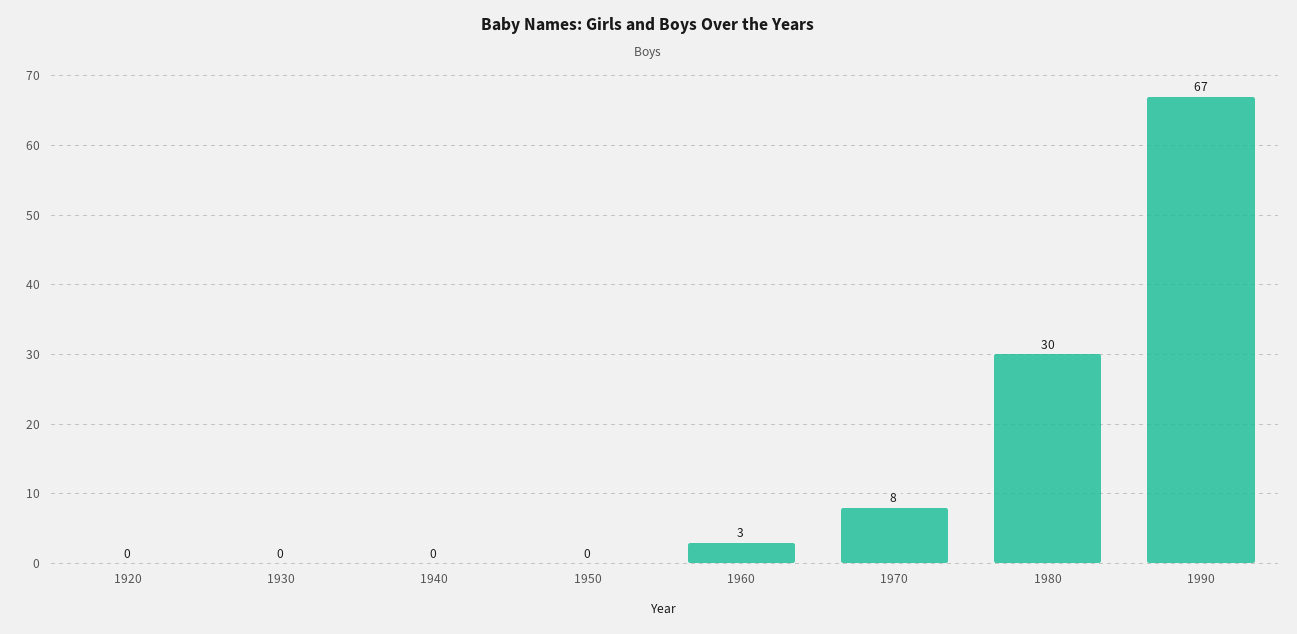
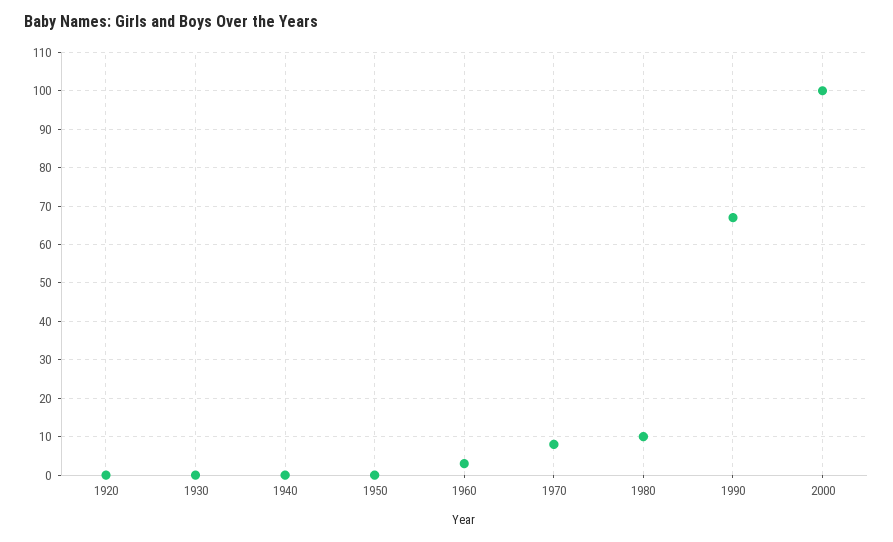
1980: 30 -> 10
2000: none -> 100

